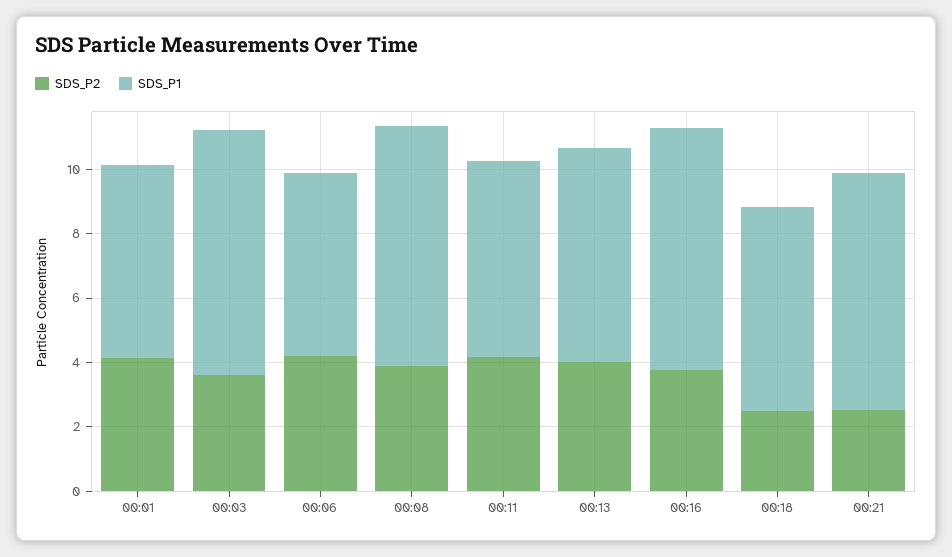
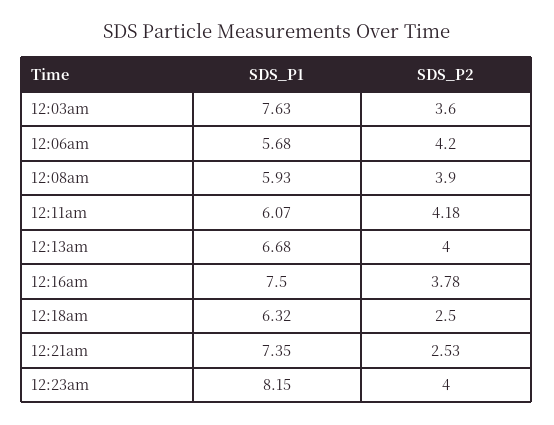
SDS_P2, 00:01: 4 -> none
SDS_P1, 00:01: 6 -> none
SDS_P1, 00:08: 7.5 -> 5.93
SDS_P1, 12:23am: none -> 8.15
SDS_P2, 12:23am: none -> 4

